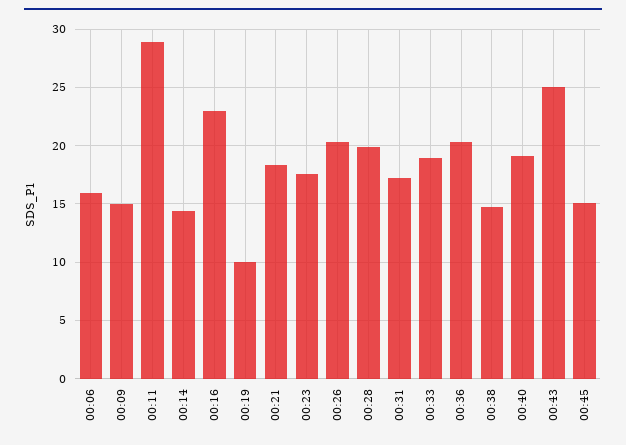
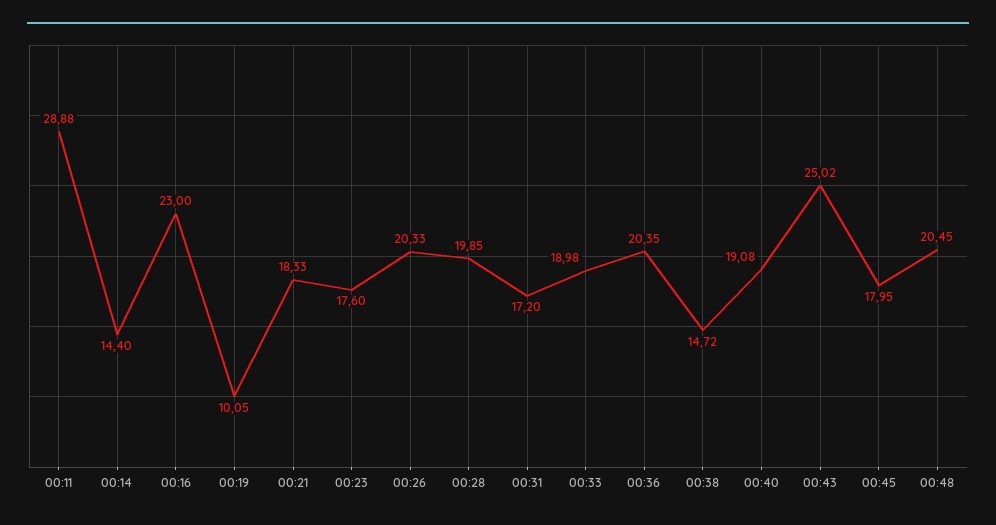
00:06: 16 -> none
00:09: 15 -> none
00:45: 15 -> 17.95
00:48: none -> 20.45

